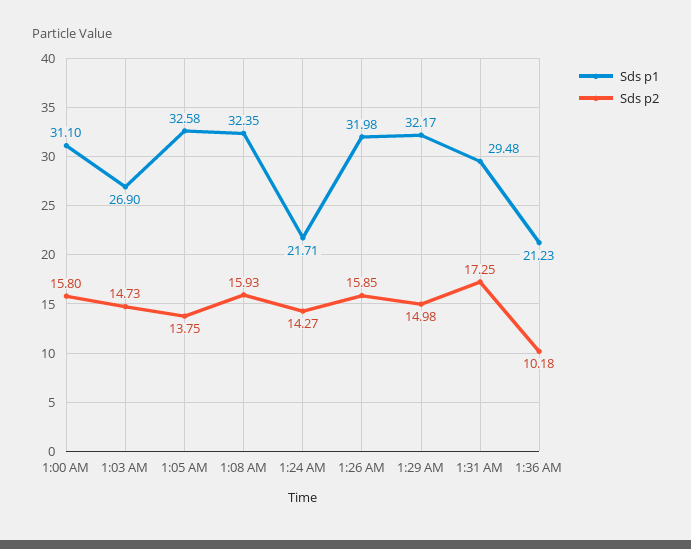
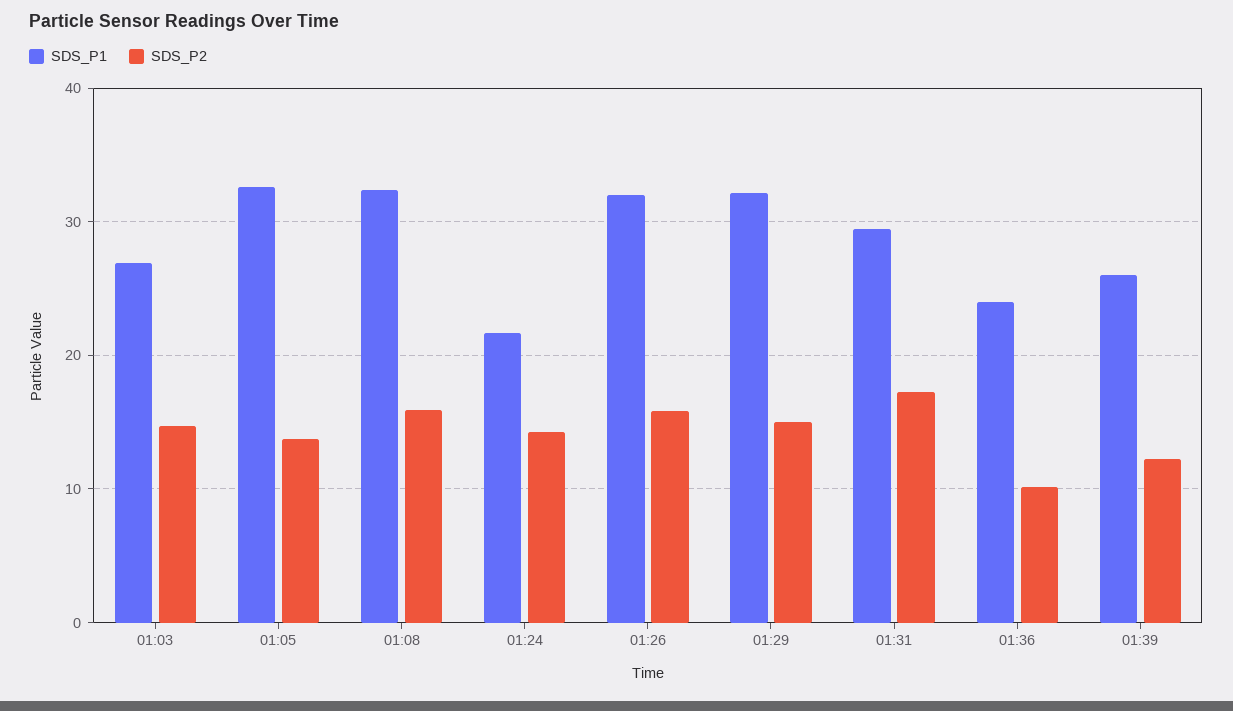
Sds p1, 1:00 AM: 31.1 -> none
Sds p2, 1:00 AM: 15.8 -> none
Sds p1, 1:36 AM: 21.23 -> 24
Sds p1, 01:39: none -> 26
Sds p2, 01:39: none -> 12

